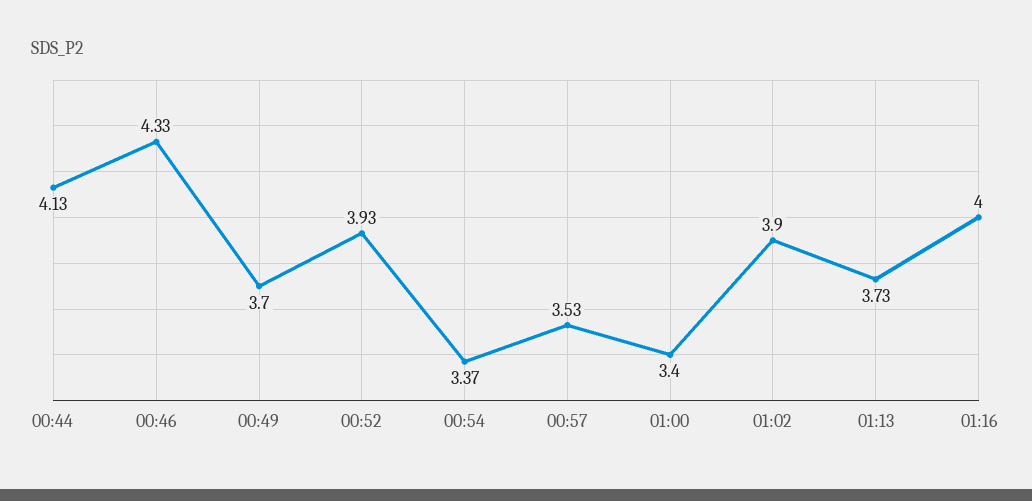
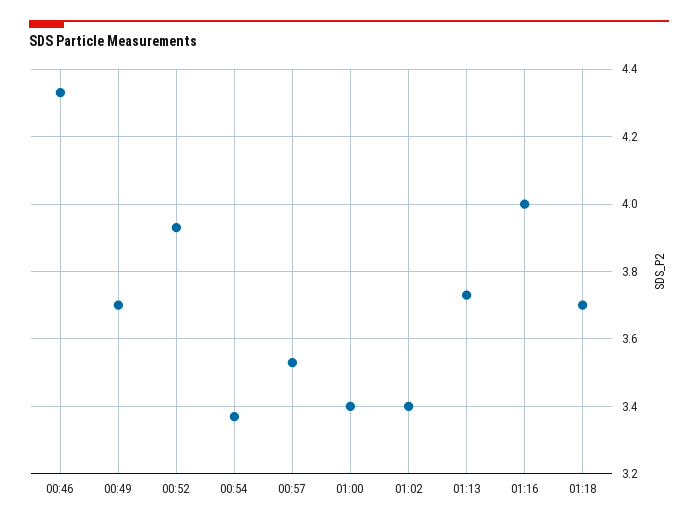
00:44: 4.13 -> none
01:02: 3.9 -> 3.4
01:18: none -> 3.7

